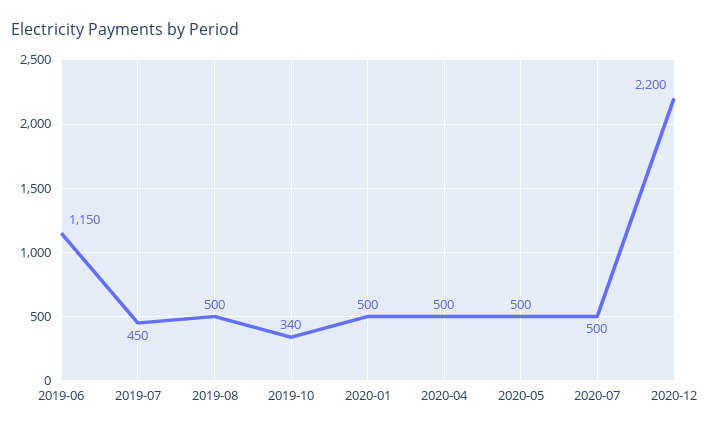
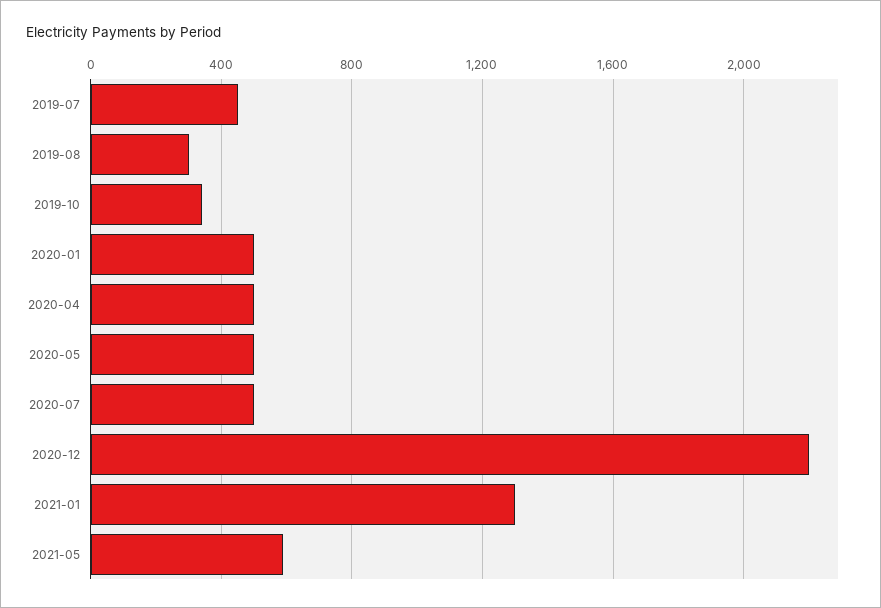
2019-06: 1150 -> none
2019-08: 500 -> 300
2021-01: none -> 1300
2021-05: none -> 600

